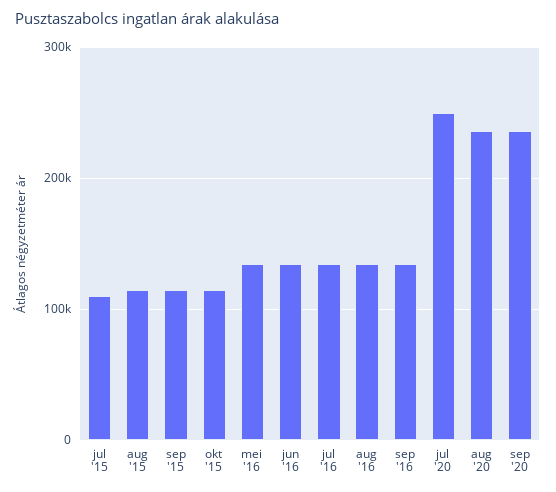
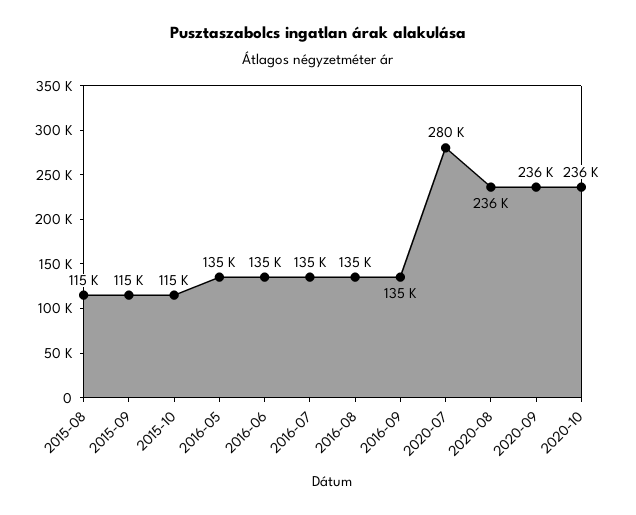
jul '15: 110000 -> none
jul '20: 250000 -> 280000
2020-10: none -> 236000

